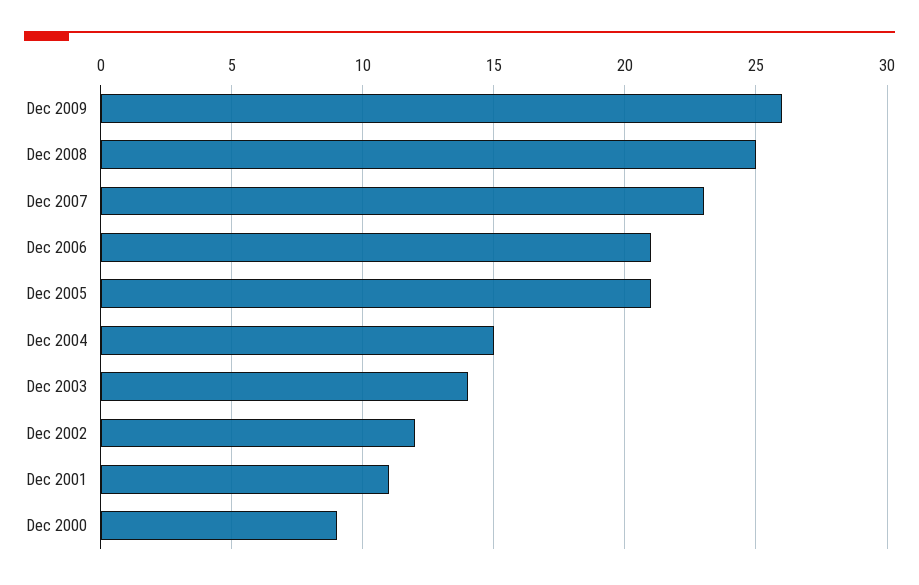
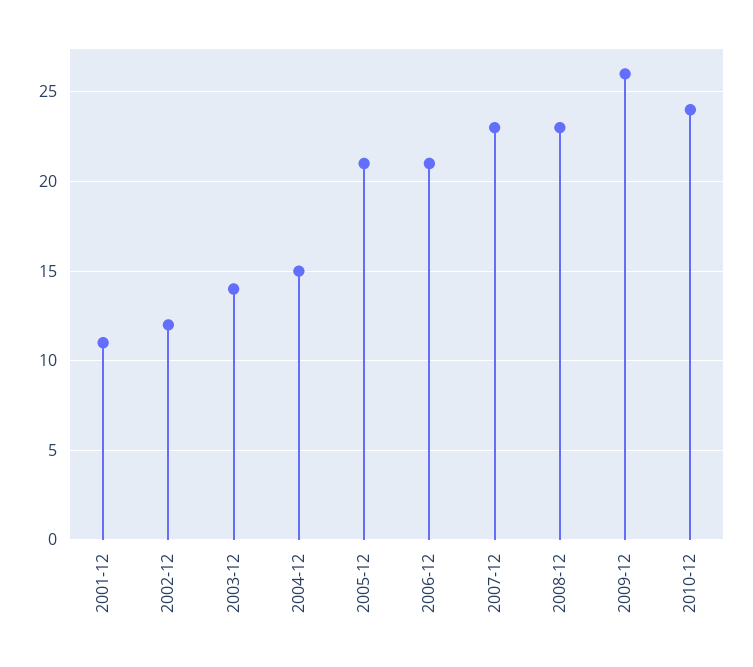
Dec 2008: 25 -> 23
Dec 2000: 9 -> none
2010-12: none -> 24

